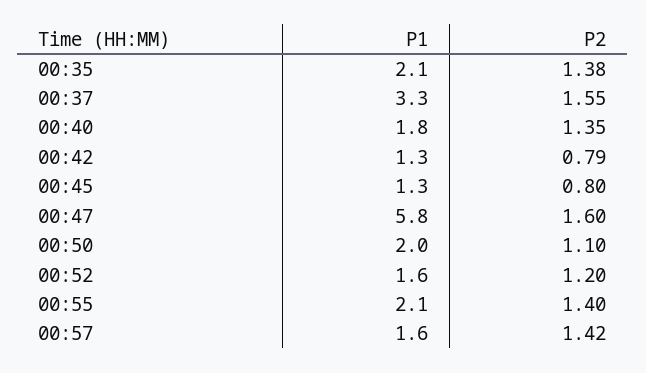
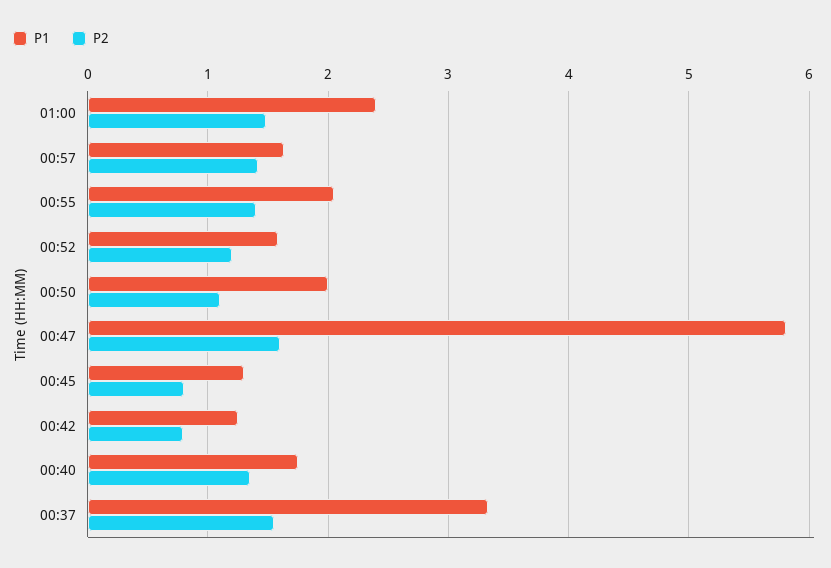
P1, 00:35: 2.1 -> none
P2, 00:35: 1.38 -> none
P1, 01:00: none -> 2.4
P2, 01:00: none -> 1.5

